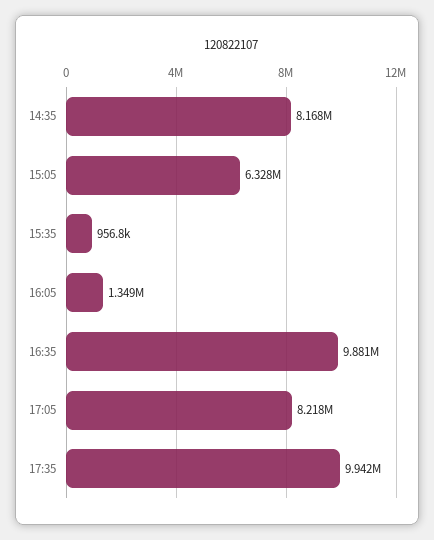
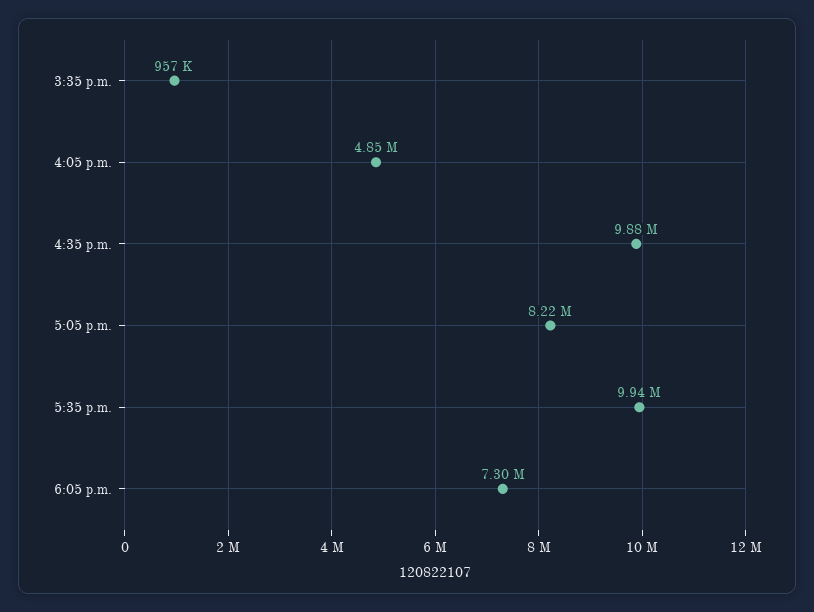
14:35: 8168000 -> none
15:05: 6328000 -> none
16:05: 1349000 -> 4850000
6:05 p.m.: none -> 7300000

